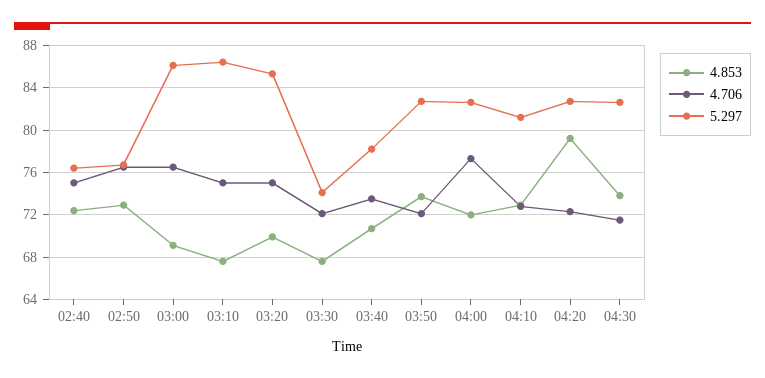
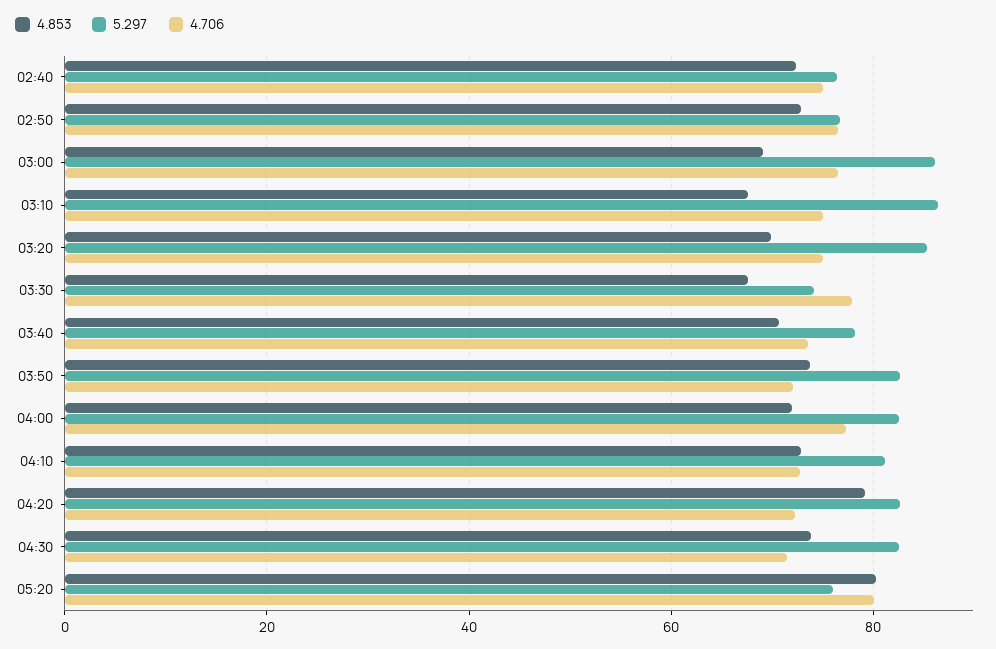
4.706, 03:30: 72 -> 78
4.853, 05:20: none -> 80
5.297, 05:20: none -> 76
4.706, 05:20: none -> 80

